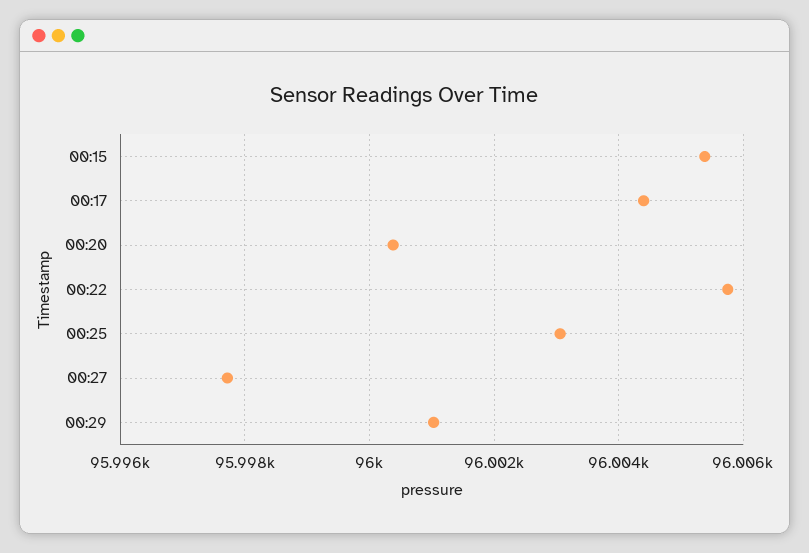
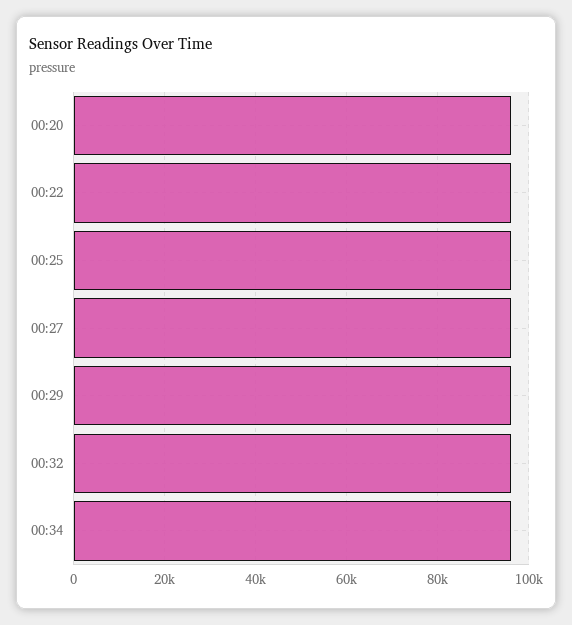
00:15: 96005.4 -> none
00:17: 96004.4 -> none
00:32: none -> 96000
00:34: none -> 96000

